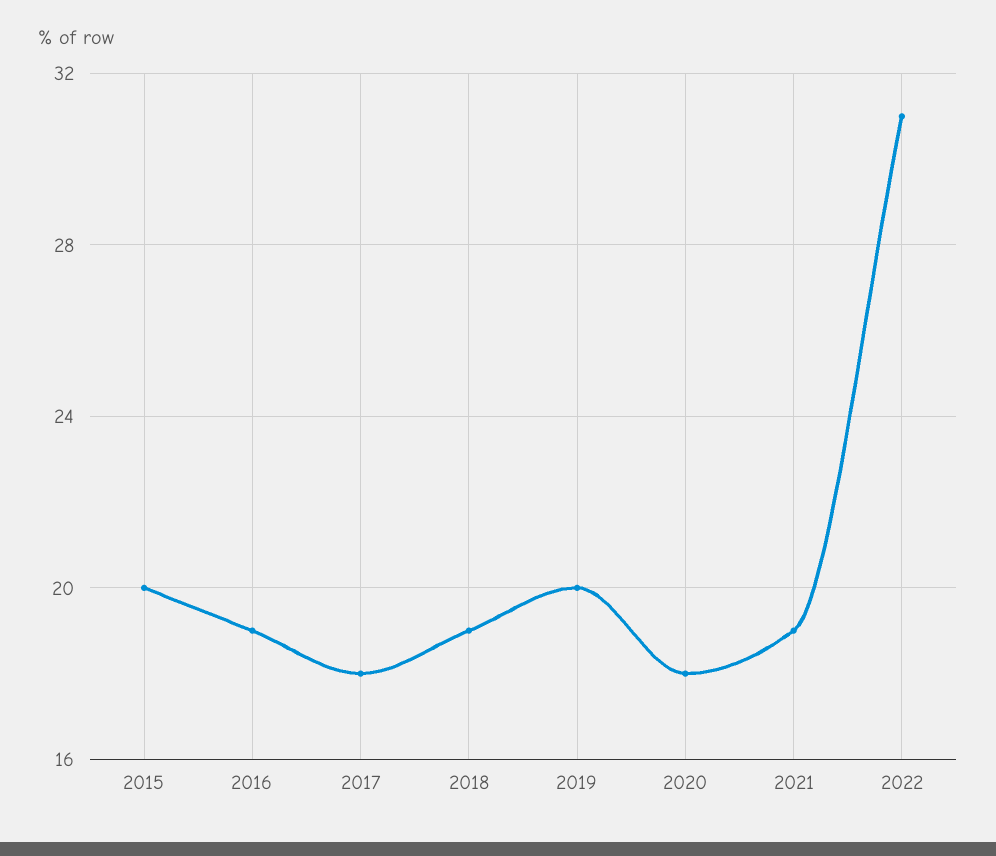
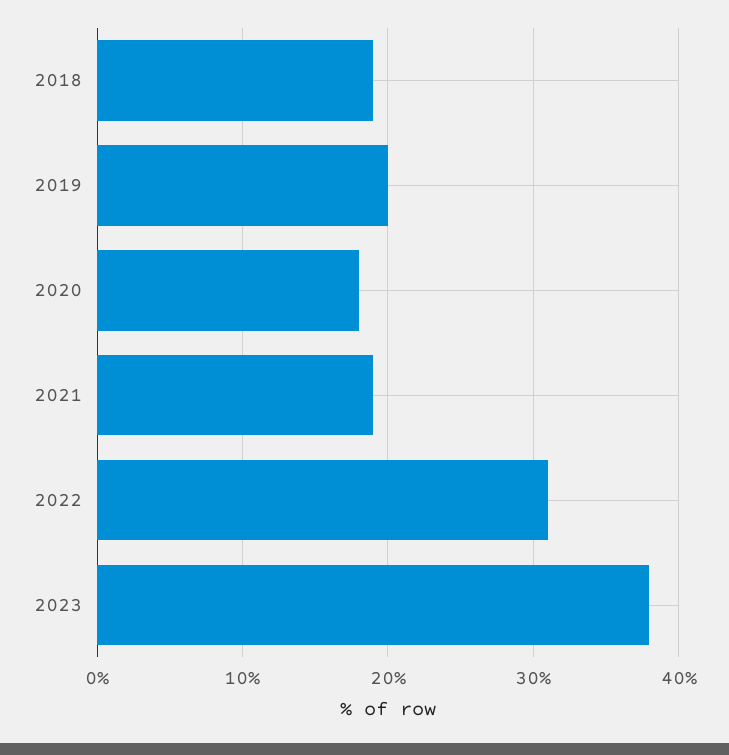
2015: 20 -> none
2016: 19 -> none
2017: 18 -> none
2023: none -> 38

